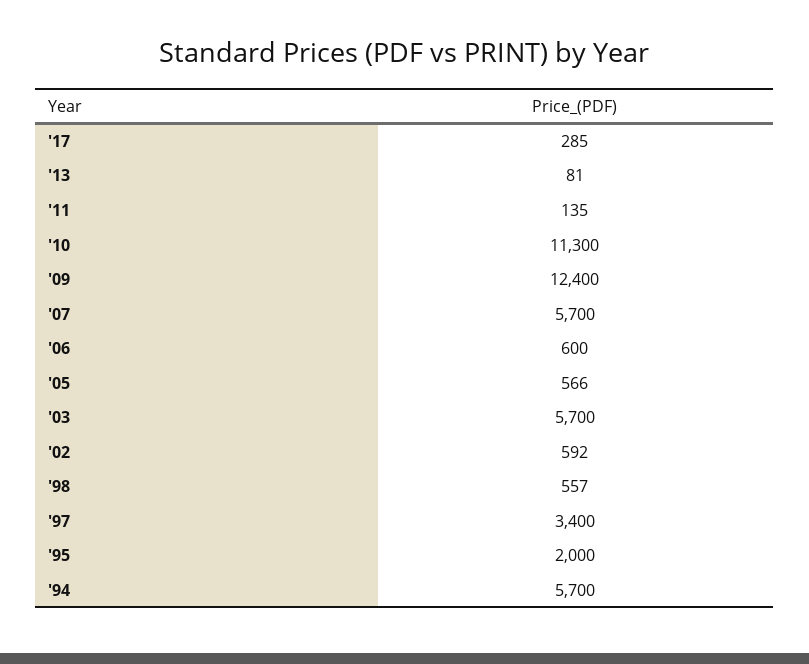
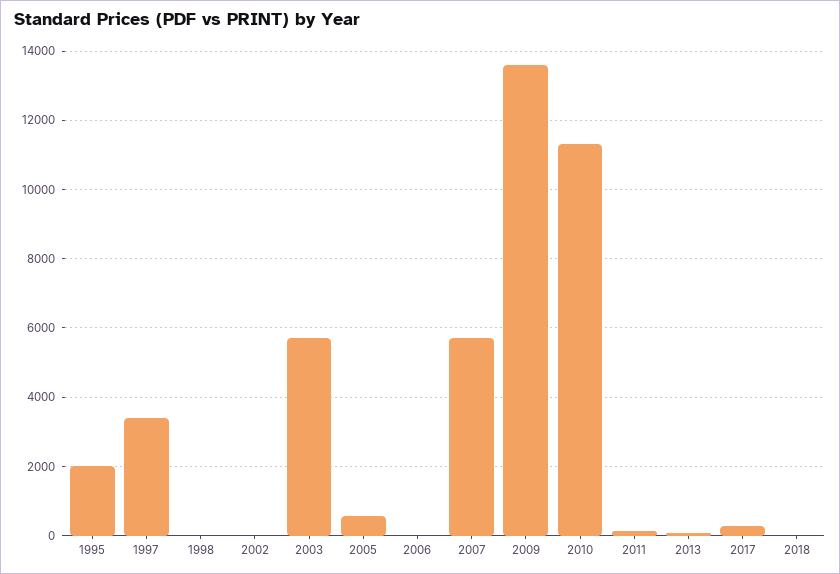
'09: 12400 -> 13600
'06: 600 -> 0
'02: 592 -> 0
'98: 557 -> 0
'94: 5700 -> none
2018: none -> 0

